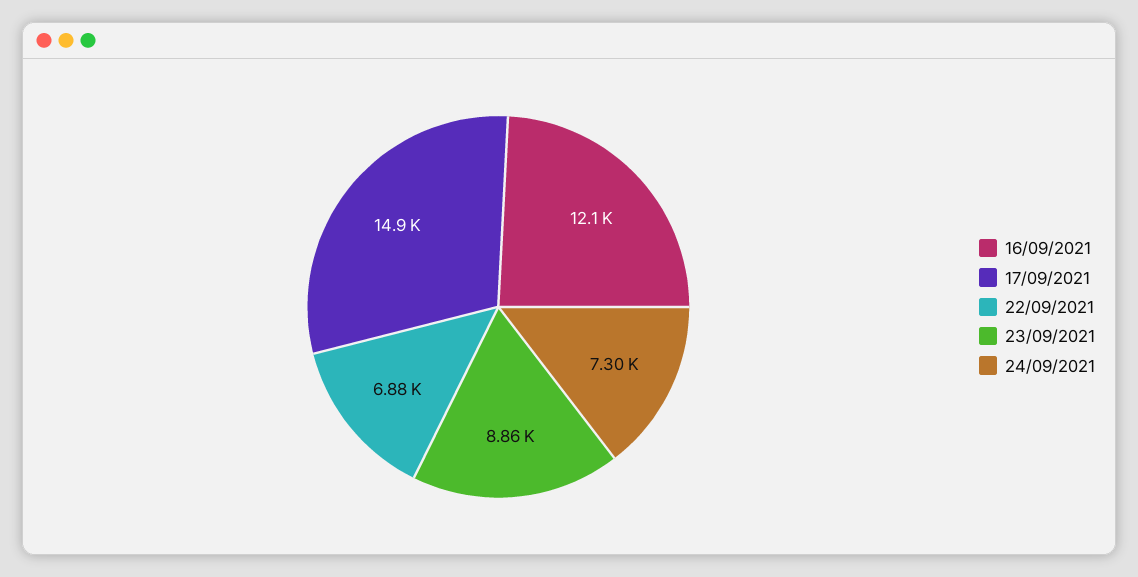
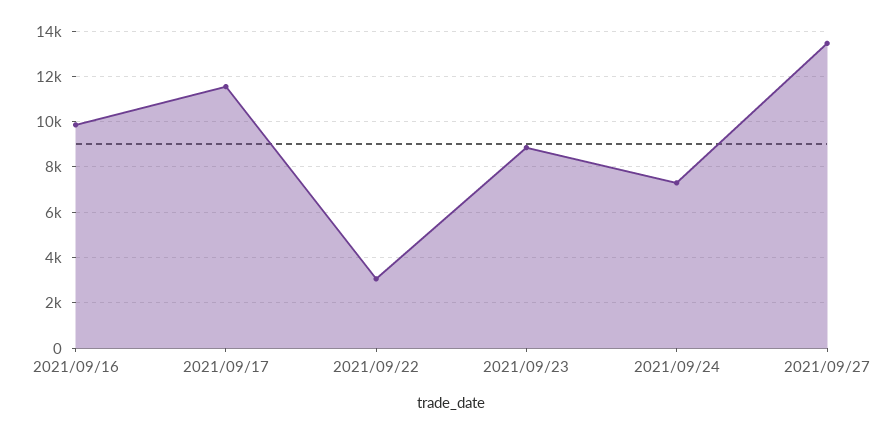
16/09/2021: 12100 -> 10000
17/09/2021: 14900 -> 11500
22/09/2021: 6880 -> 3000
2021/09/27: none -> 13500

